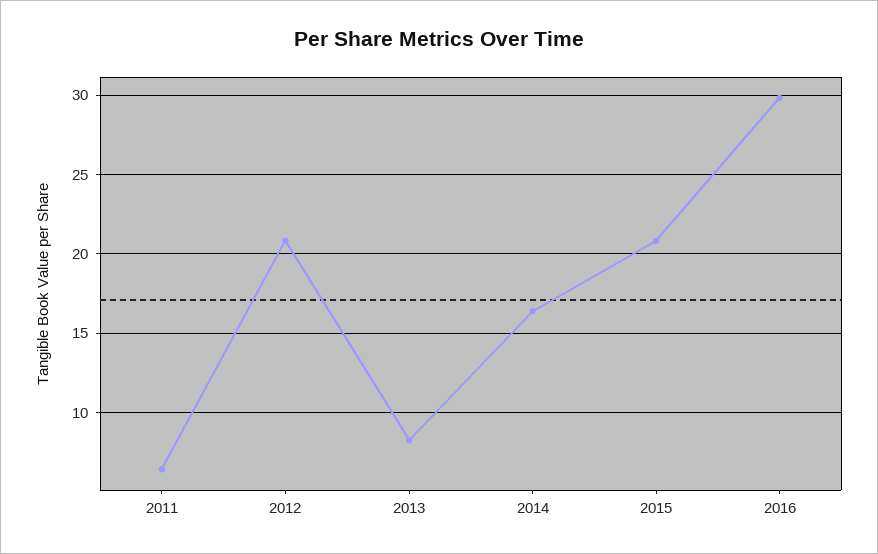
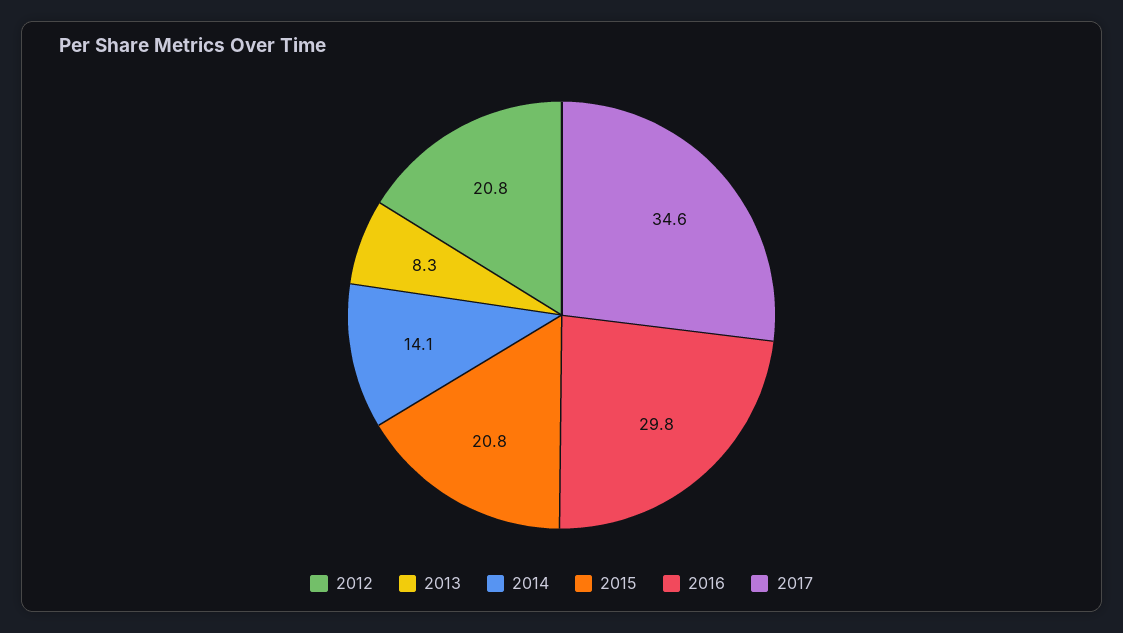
2011: 6.5 -> none
2014: 16.5 -> 14.1
2017: none -> 34.6

